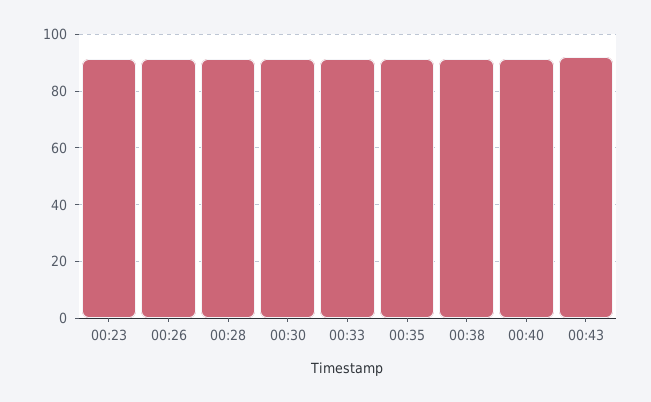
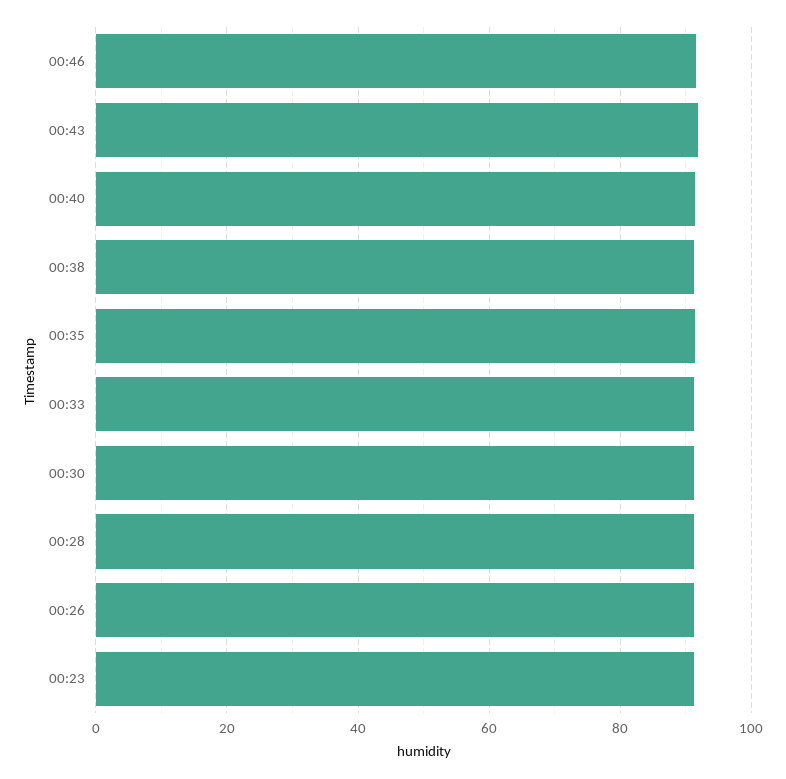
00:46: none -> 92

